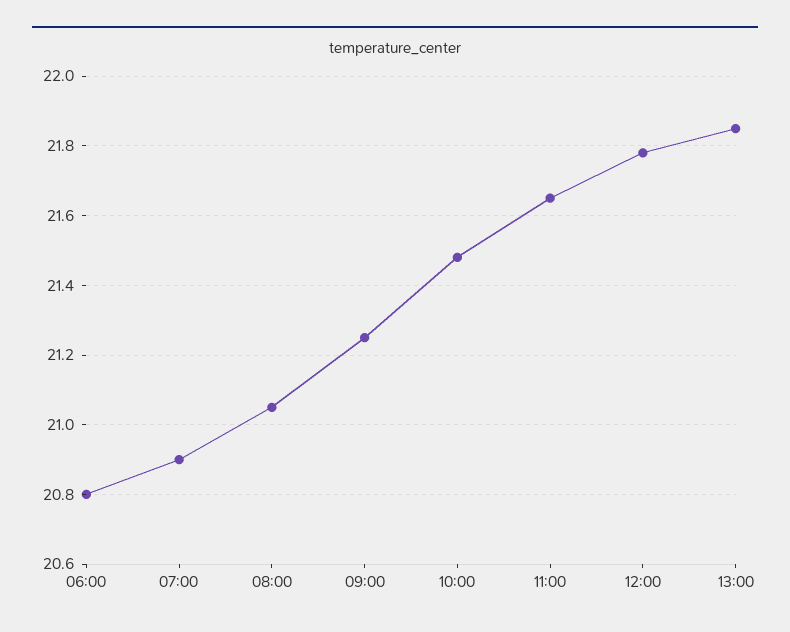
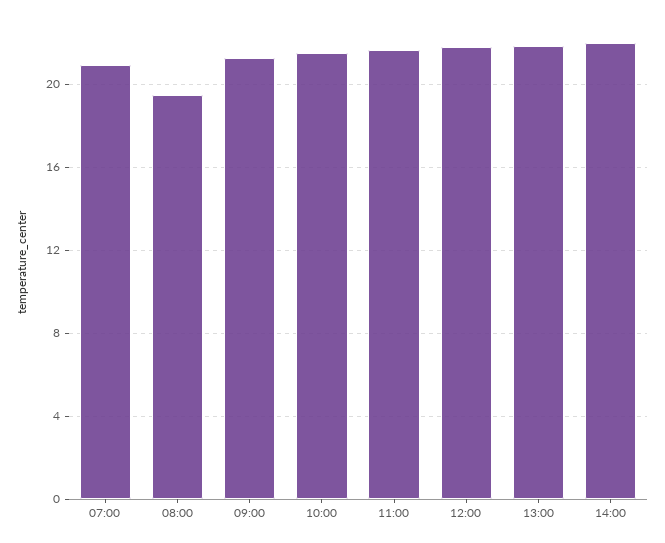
06:00: 20.8 -> none
08:00: 21.05 -> 19.5
14:00: none -> 22

